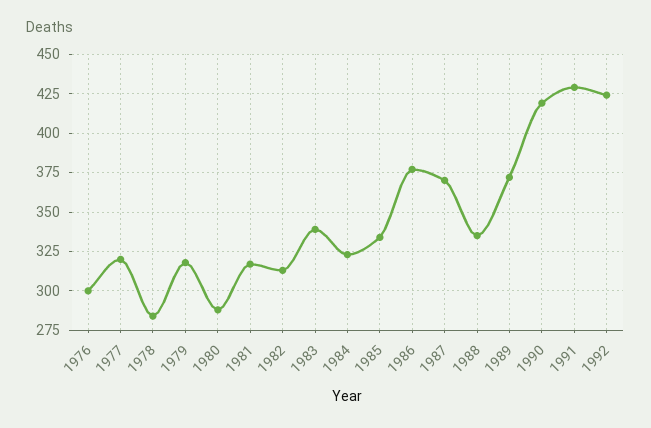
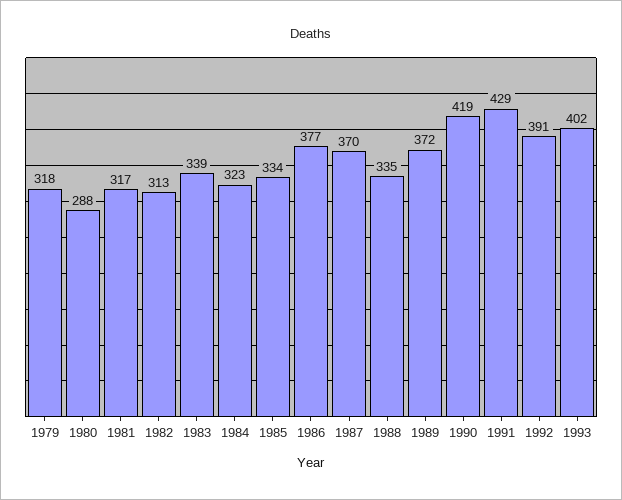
1976: 300 -> none
1977: 320 -> none
1978: 285 -> none
1992: 425 -> 391
1993: none -> 402

